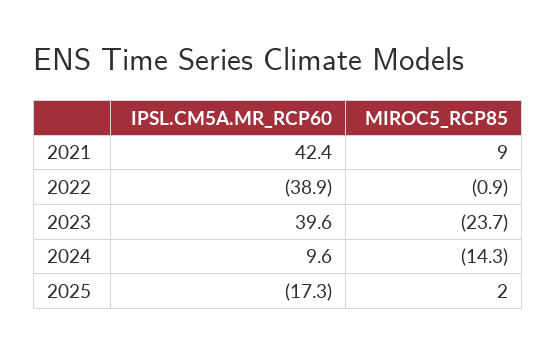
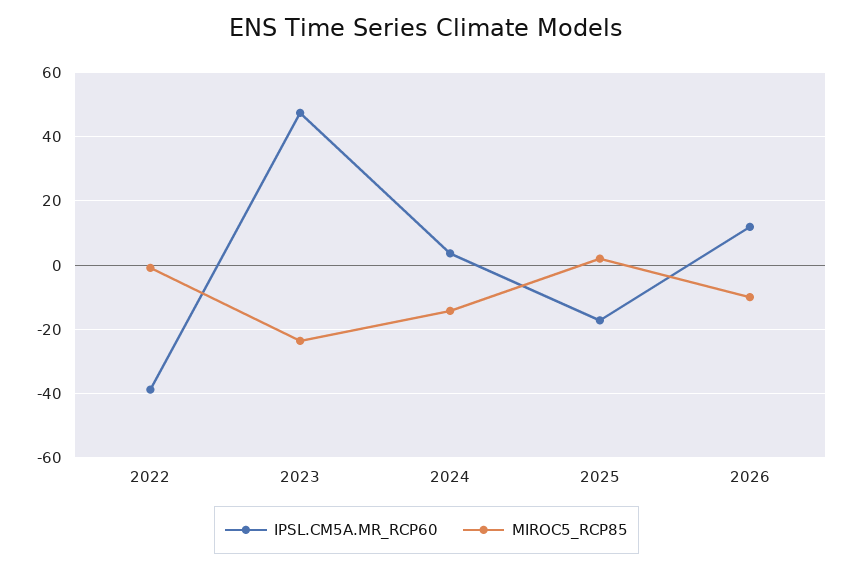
IPSL.CM5A.MR_RCP60, 2021: 42.4 -> none
MIROC5_RCP85, 2021: 9 -> none
IPSL.CM5A.MR_RCP60, 2023: 39.6 -> 48
IPSL.CM5A.MR_RCP60, 2024: 9.6 -> 4
IPSL.CM5A.MR_RCP60, 2026: none -> 12
MIROC5_RCP85, 2026: none -> -10

